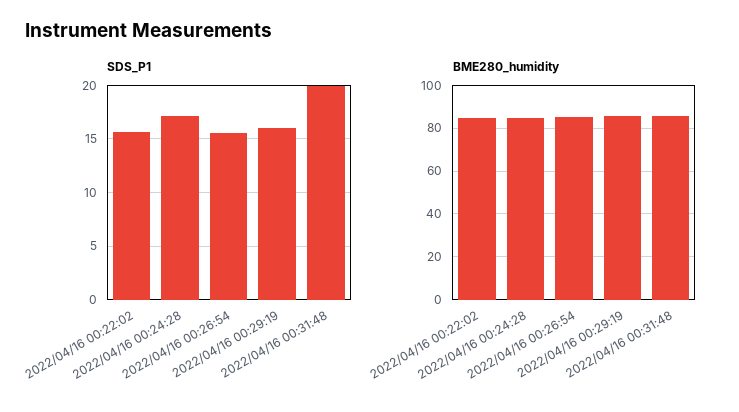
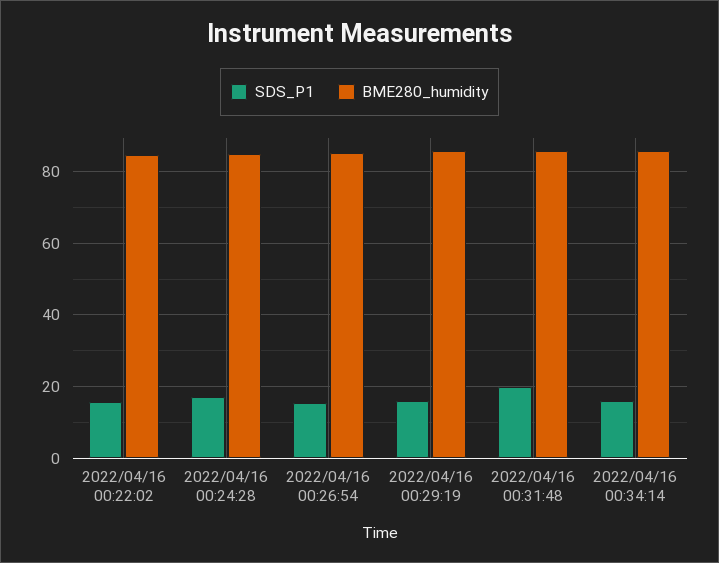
SDS_P1, 2022/04/16 00:34:14: none -> 16
BME280_humidity, 2022/04/16 00:34:14: none -> 86

